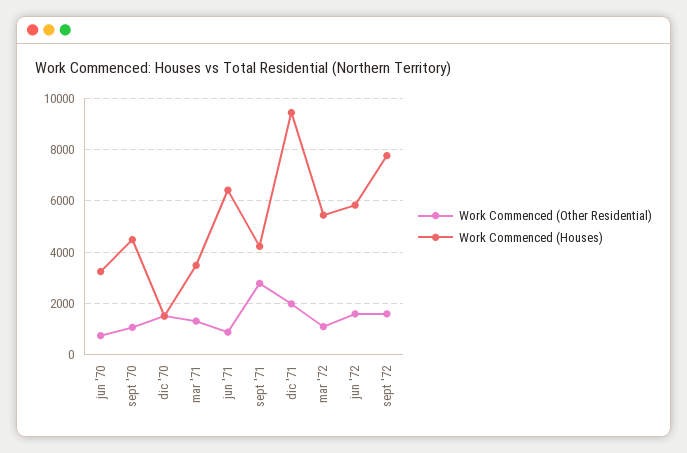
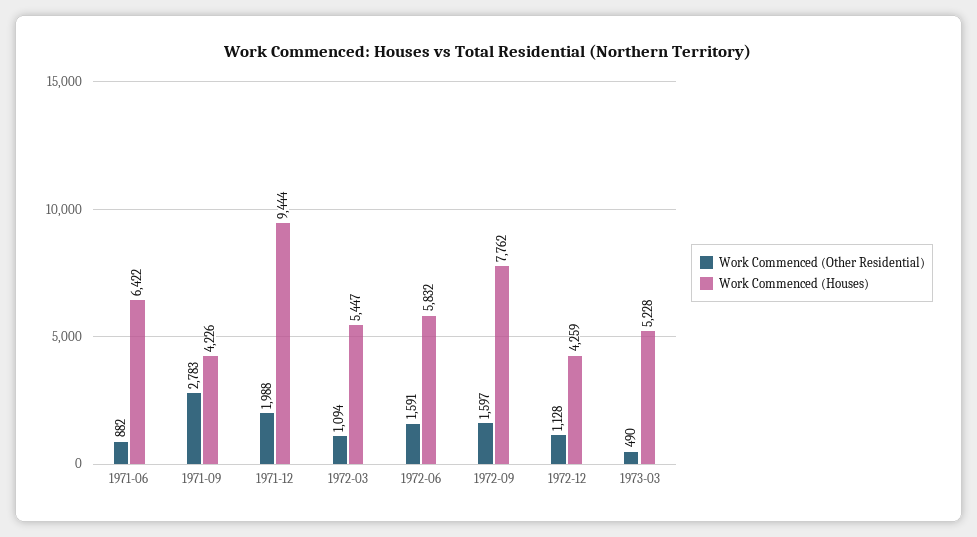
Work Commenced (Other Residential), jun '70: 750 -> none
Work Commenced (Houses), jun '70: 3250 -> none
Work Commenced (Other Residential), sept '70: 1000 -> none
Work Commenced (Houses), sept '70: 4500 -> none
Work Commenced (Other Residential), dic '70: 1500 -> none
Work Commenced (Houses), dic '70: 1500 -> none
Work Commenced (Other Residential), mar '71: 1250 -> none
Work Commenced (Houses), mar '71: 3500 -> none
Work Commenced (Other Residential), 1972-12: none -> 1128
Work Commenced (Houses), 1972-12: none -> 4259
Work Commenced (Other Residential), 1973-03: none -> 490
Work Commenced (Houses), 1973-03: none -> 5228

